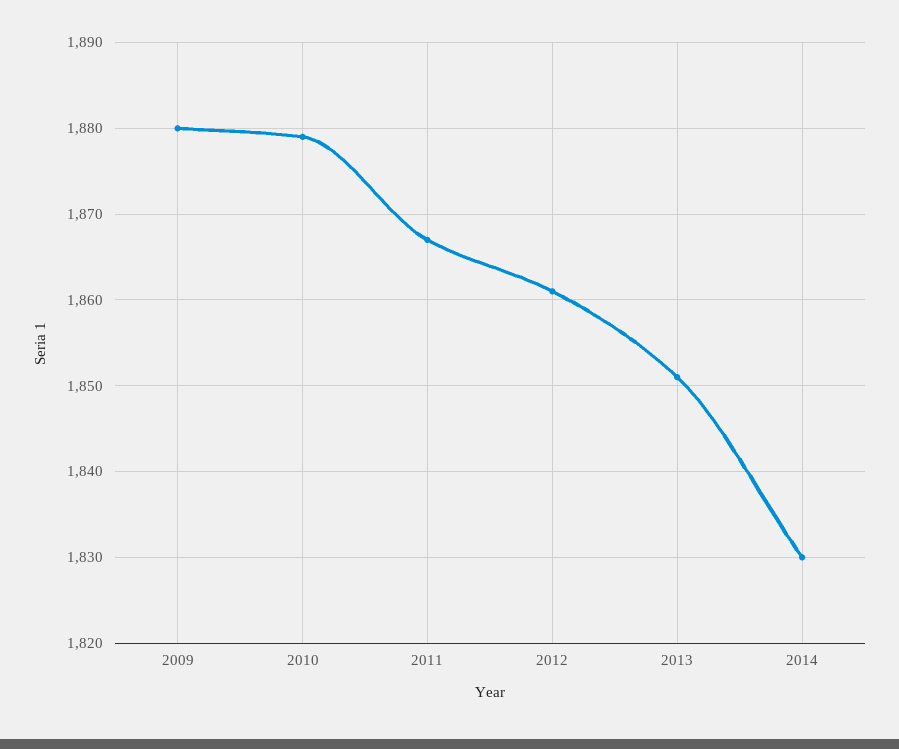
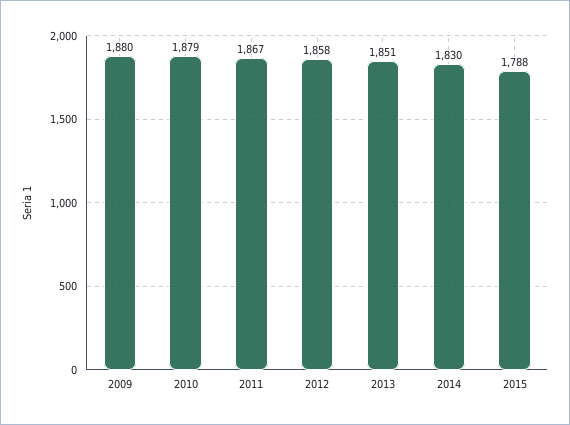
2012: 1861 -> 1858
2015: none -> 1788

